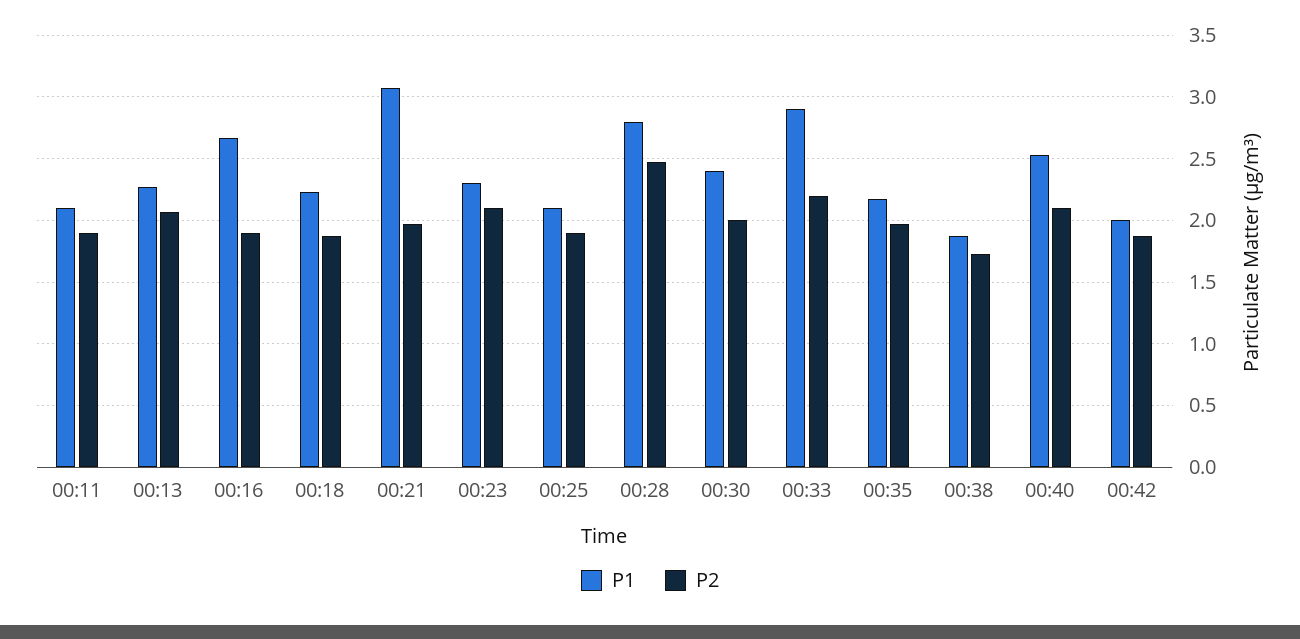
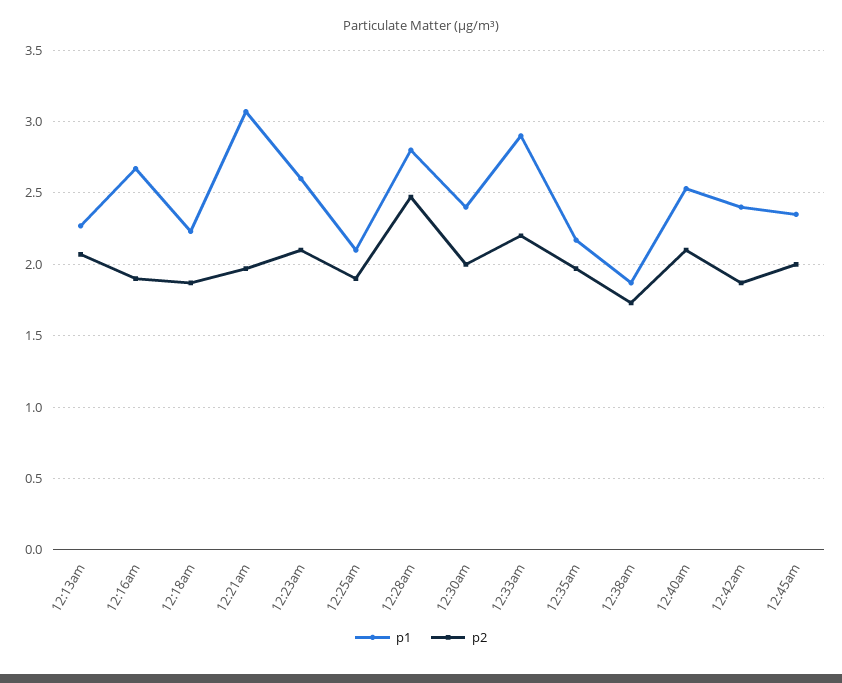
P1, 00:11: 2.1 -> none
P2, 00:11: 1.9 -> none
P1, 00:23: 2.3 -> 2.6
P1, 00:42: 2 -> 2.4
P1, 12:45am: none -> 2.35
P2, 12:45am: none -> 2

